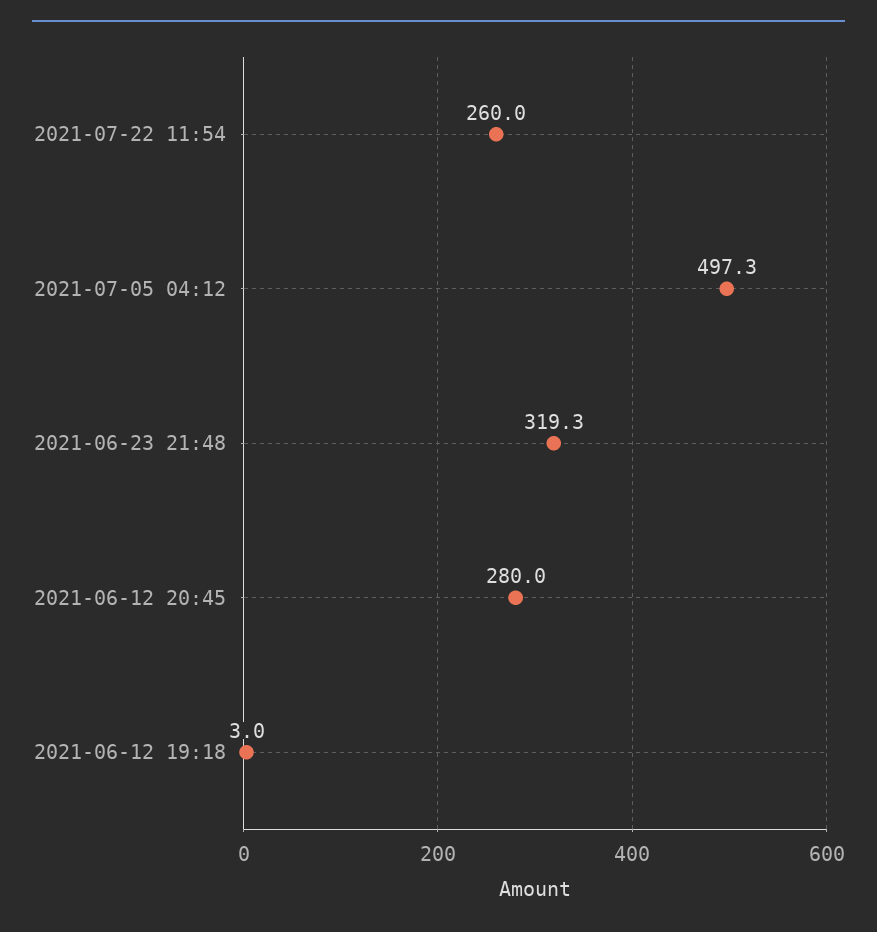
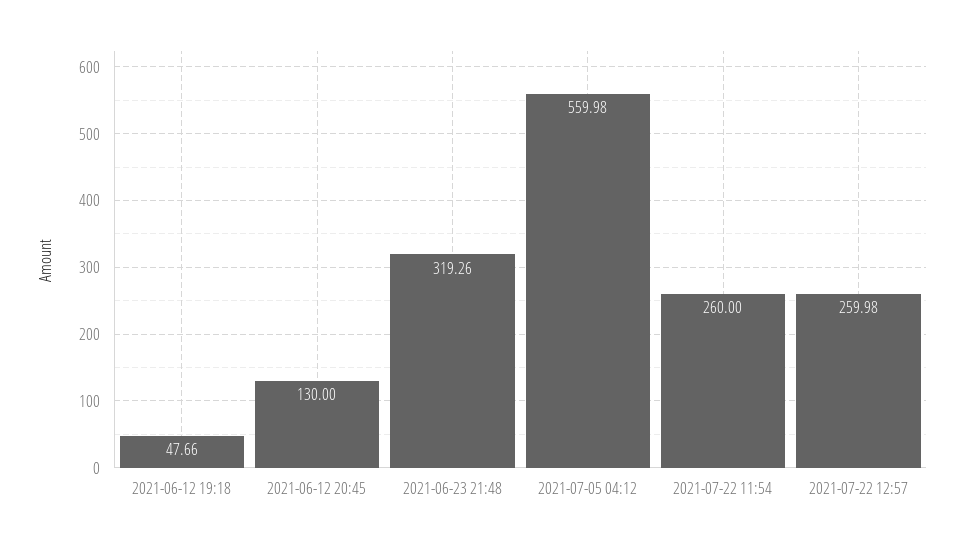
2021-07-05 04:12: 497.3 -> 559.98
2021-06-12 20:45: 280 -> 130
2021-06-12 19:18: 3 -> 47.66
2021-07-22 12:57: none -> 259.98

